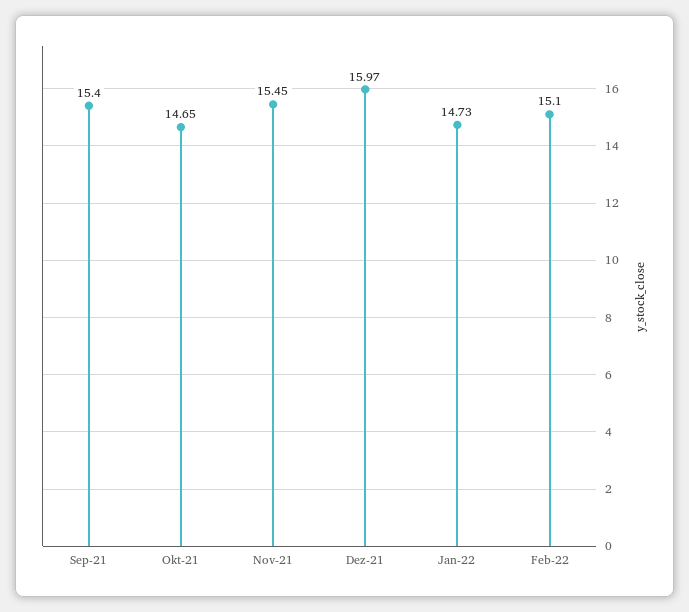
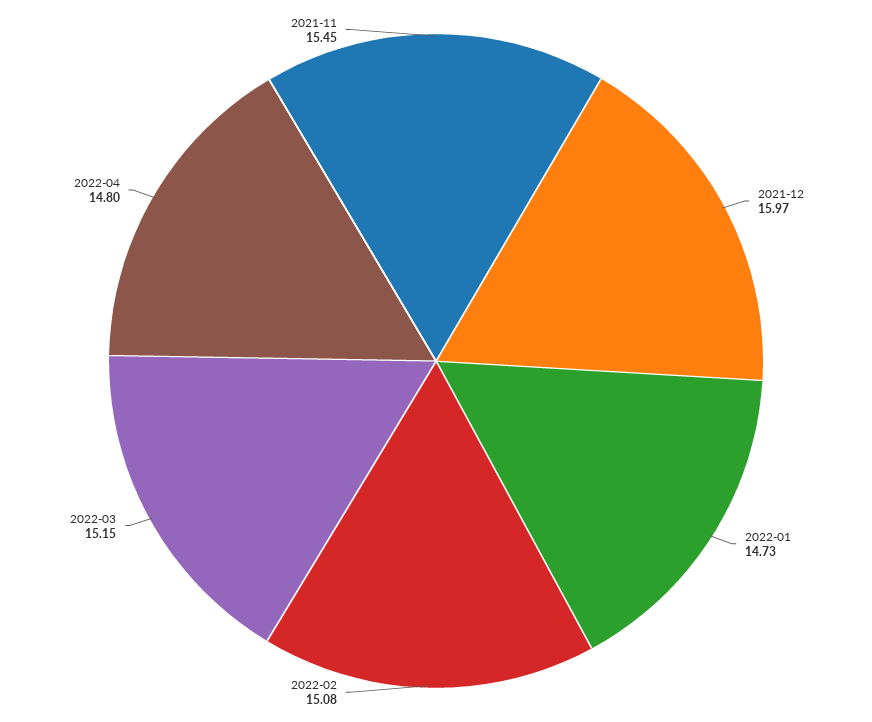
Sep-21: 15.4 -> none
Okt-21: 14.65 -> none
Feb-22: 15.1 -> 15.08
2022-03: none -> 15.15
2022-04: none -> 14.8

